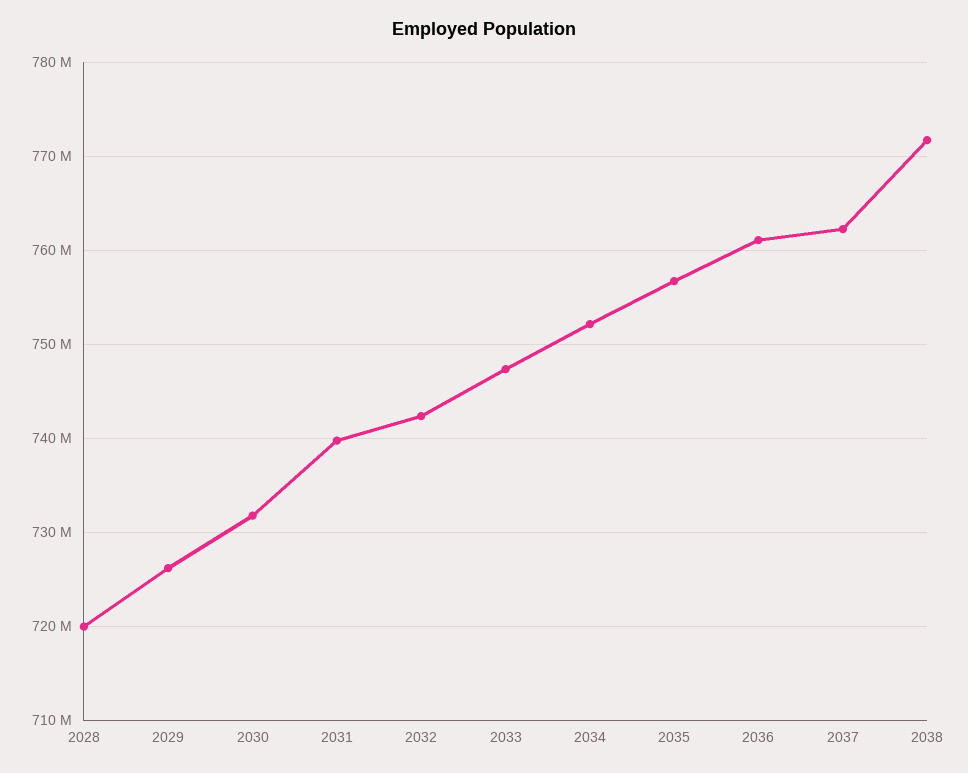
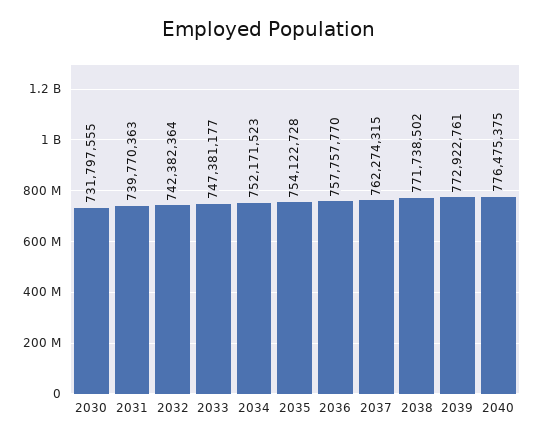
2028: 720000000 -> none
2029: 726000000 -> none
2035: 757000000 -> 754122728
2036: 761000000 -> 757757770
2039: none -> 772922761
2040: none -> 776475375

